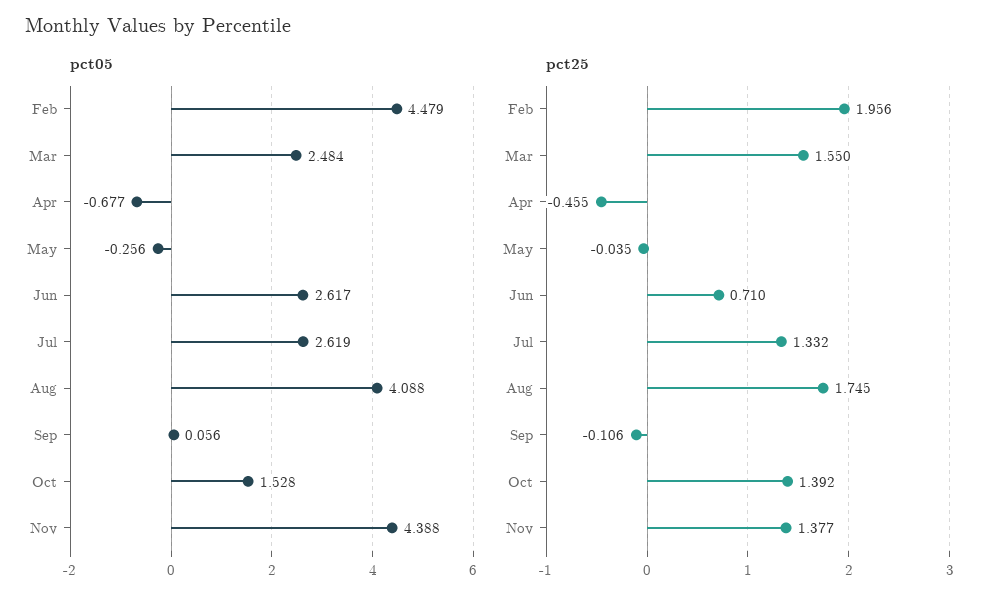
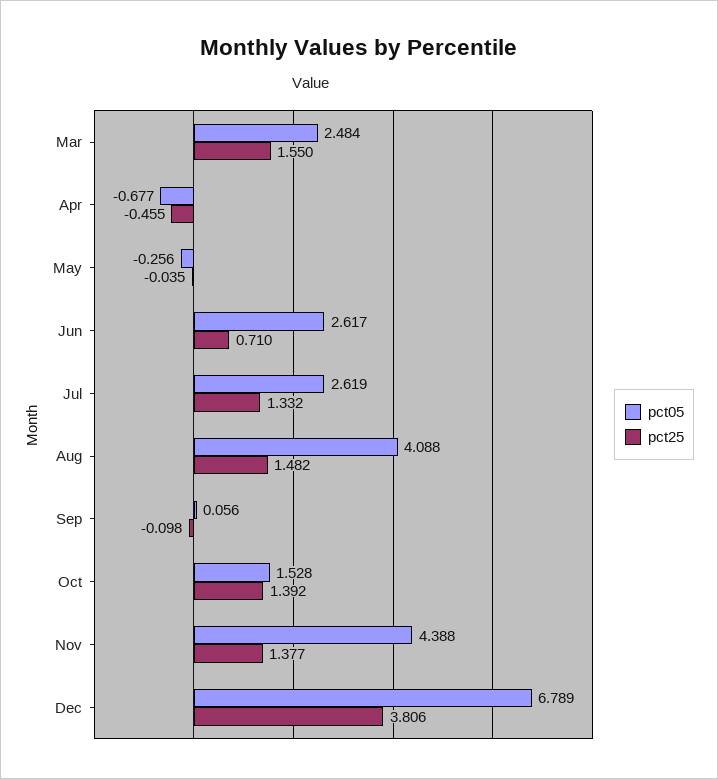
pct05, Feb: 4.479 -> none
pct25, Feb: 1.956 -> none
pct25, Aug: 1.745 -> 1.482
pct25, Sep: -0.106 -> -0.098
pct05, Dec: none -> 6.789
pct25, Dec: none -> 3.806

